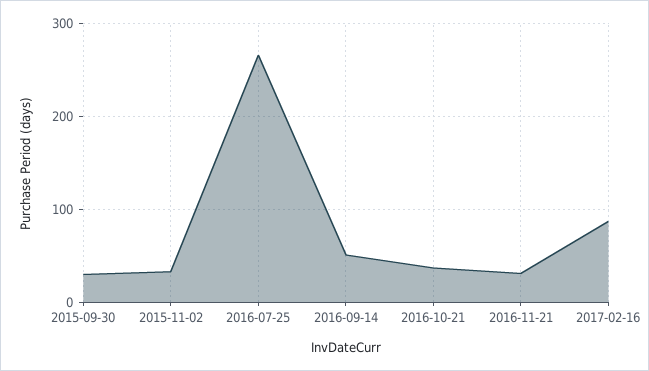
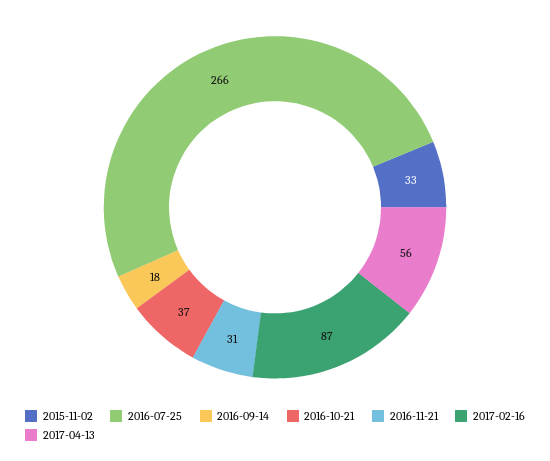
2015-09-30: 30 -> none
2016-09-14: 50 -> 18
2017-04-13: none -> 56

